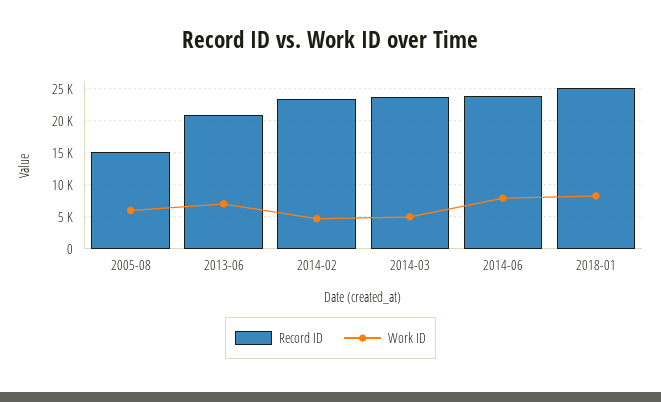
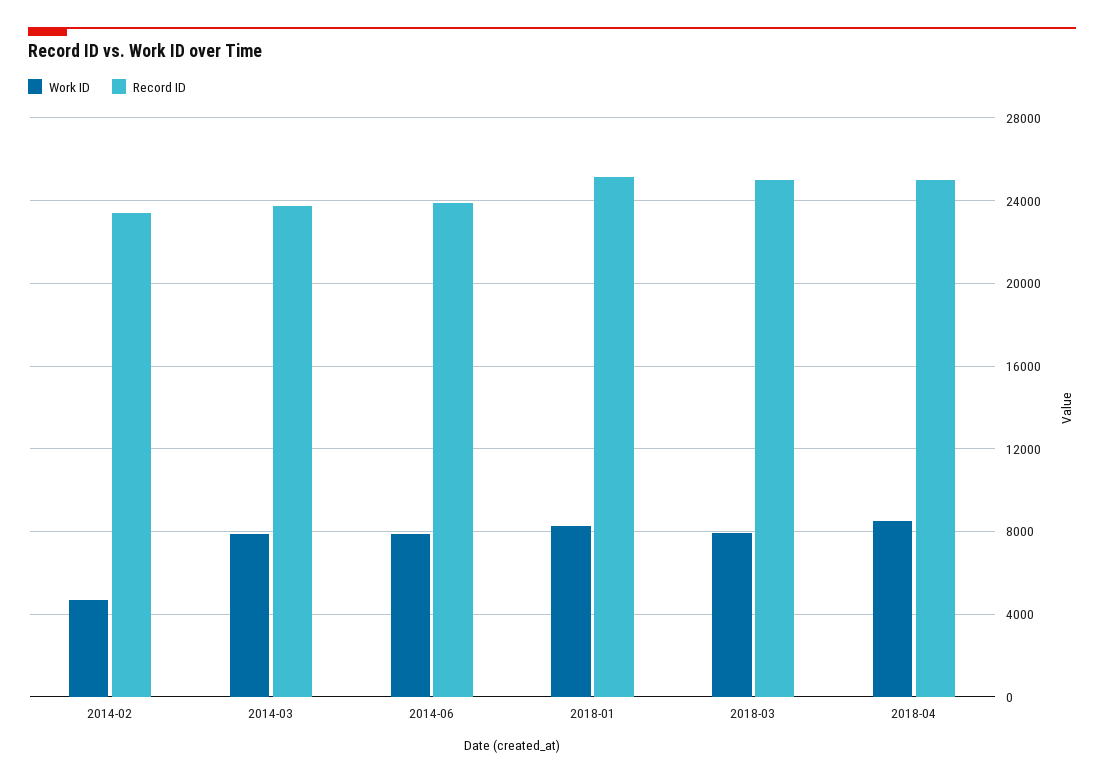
Record ID, 2005-08: 15000 -> none
Work ID, 2005-08: 6000 -> none
Record ID, 2013-06: 21000 -> none
Work ID, 2013-06: 7000 -> none
Work ID, 2014-03: 5000 -> 8000
Work ID, 2018-03: none -> 8000
Record ID, 2018-03: none -> 25000
Work ID, 2018-04: none -> 8500
Record ID, 2018-04: none -> 25000

